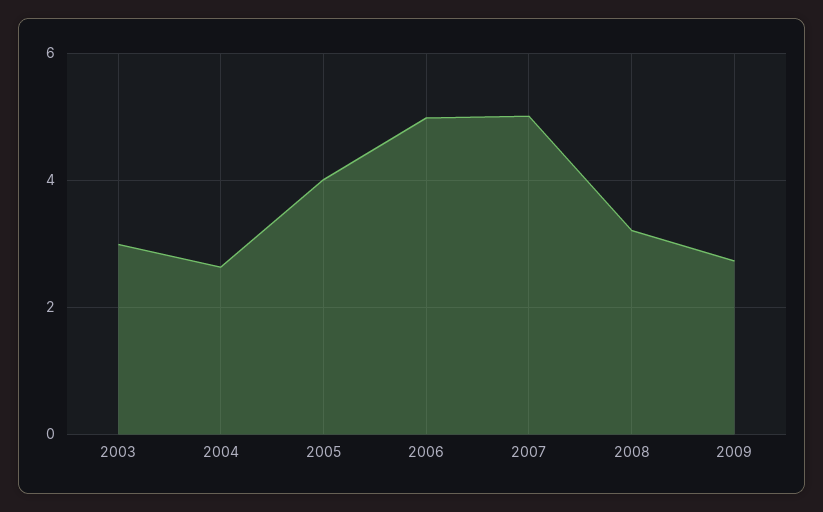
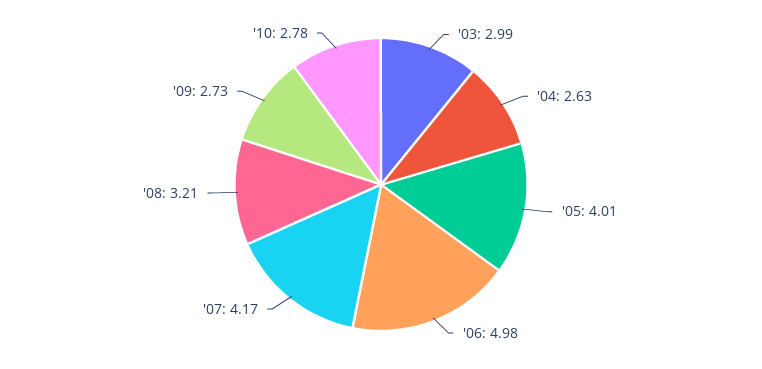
2007: 5 -> 4.17
'10: none -> 2.78

